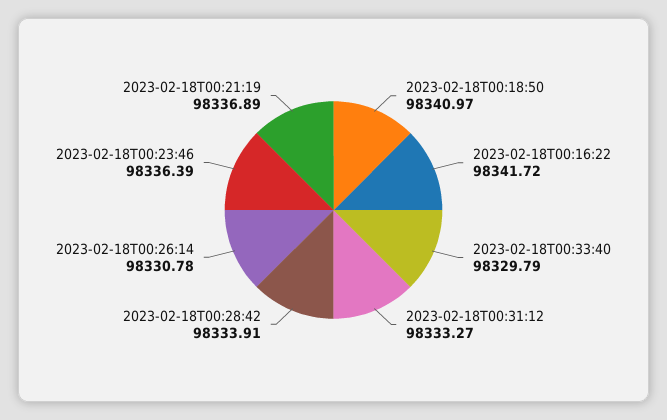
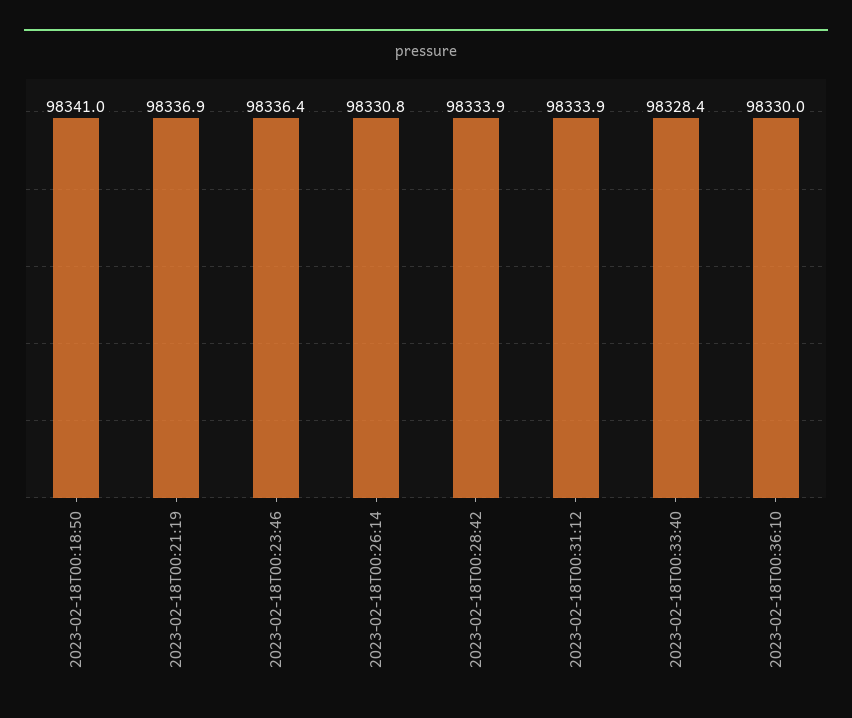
2023-02-18T00:16:22: 98341.72 -> none
2023-02-18T00:33:40: 98329.79 -> 98328.4
2023-02-18T00:31:12: 98333.27 -> 98333.9
2023-02-18T00:36:10: none -> 98330

